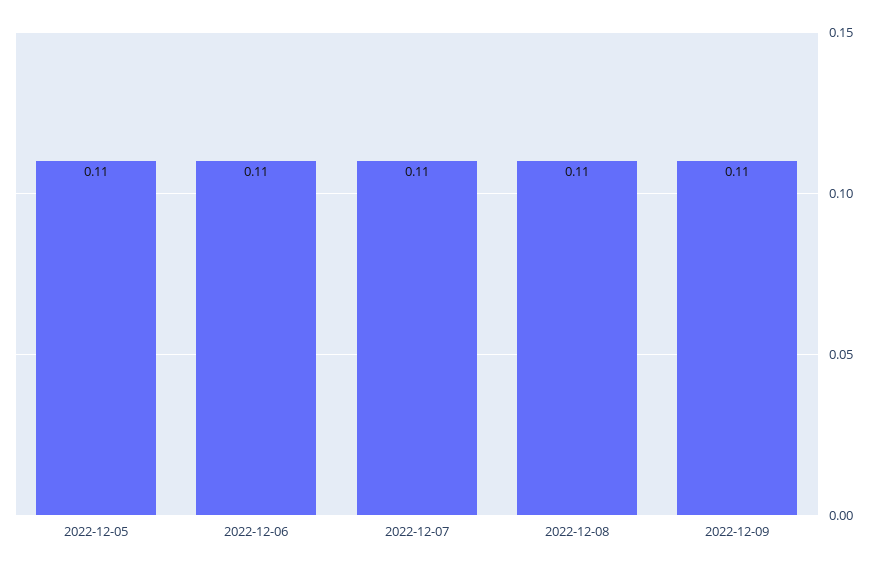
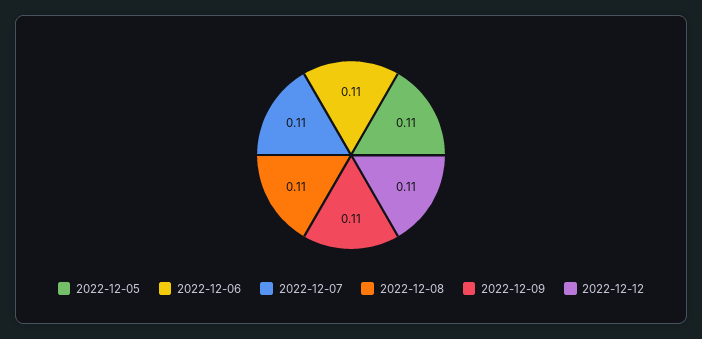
2022-12-12: none -> 0.11

